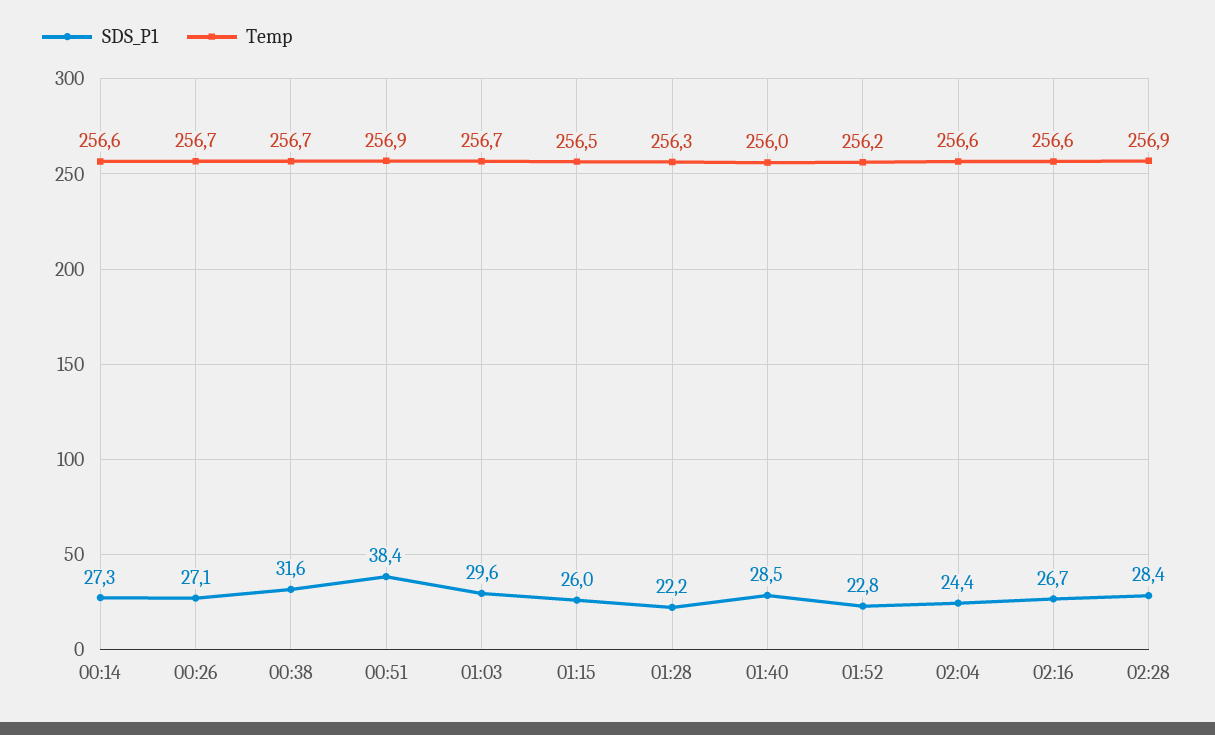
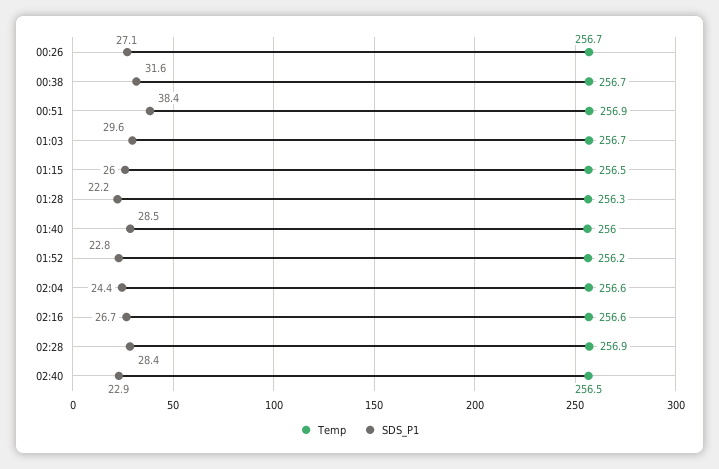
SDS_P1, 00:14: 27.3 -> none
Temp, 00:14: 256.6 -> none
Temp, 02:40: none -> 256.5
SDS_P1, 02:40: none -> 22.9

